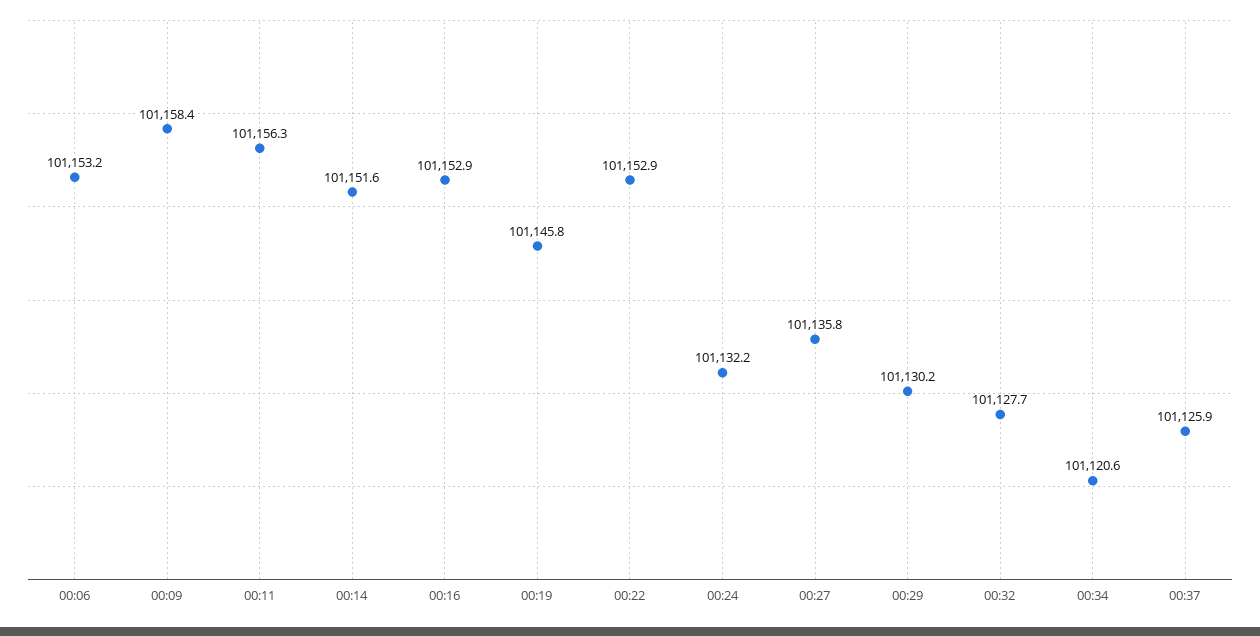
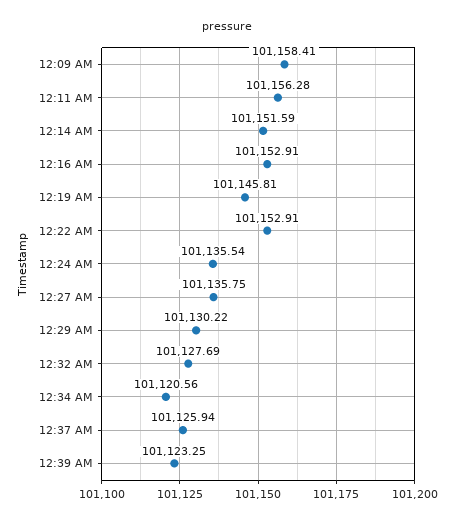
00:06: 101153.2 -> none
00:24: 101132.2 -> 101135.54
12:39 AM: none -> 101123.25

